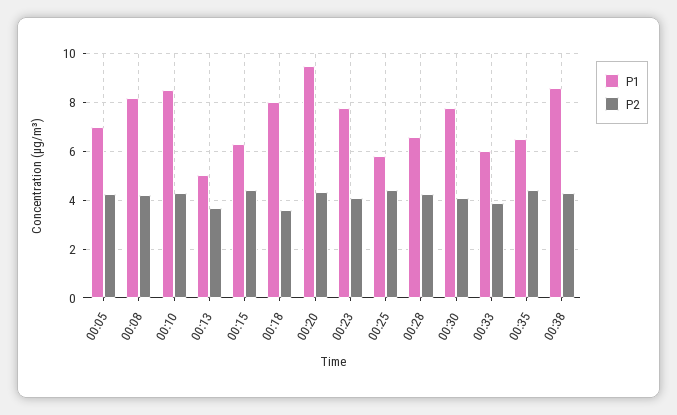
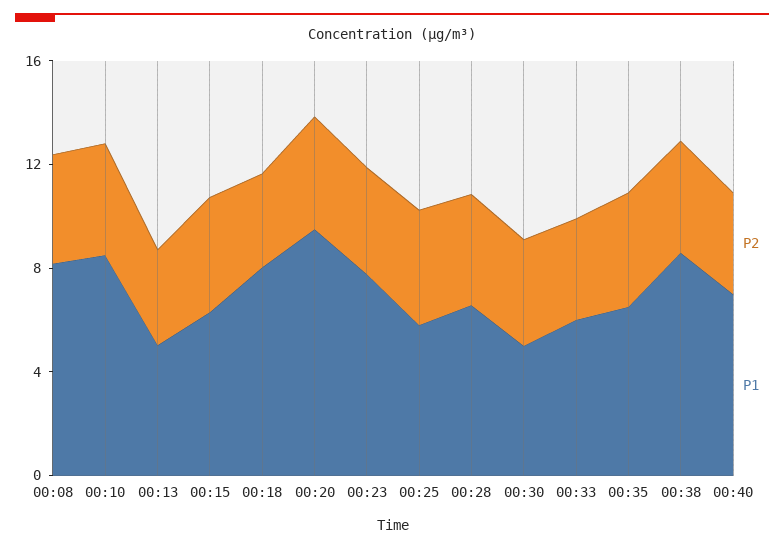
P1, 00:05: 7 -> none
P2, 00:05: 4.25 -> none
P1, 00:30: 7.75 -> 5
P2, 00:40: none -> 4
P1, 00:40: none -> 7

